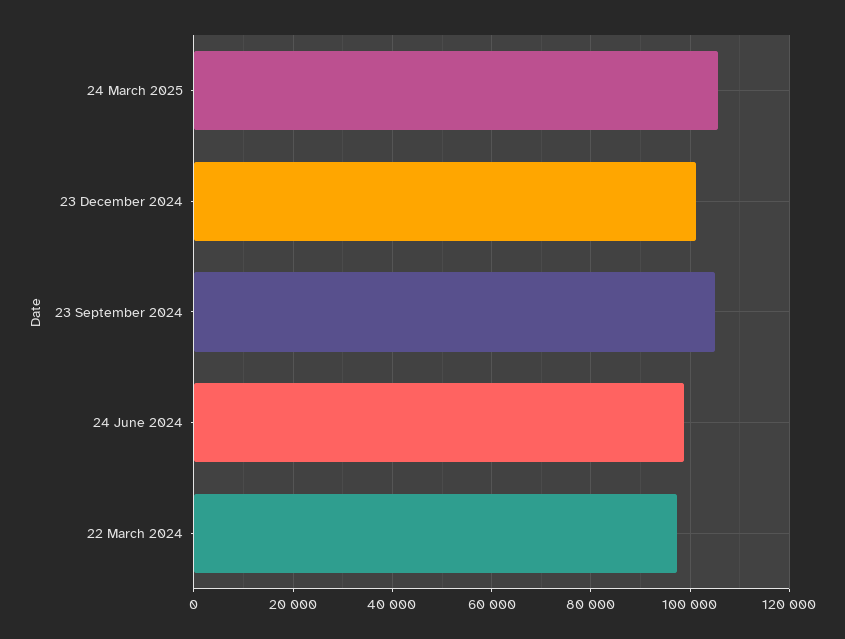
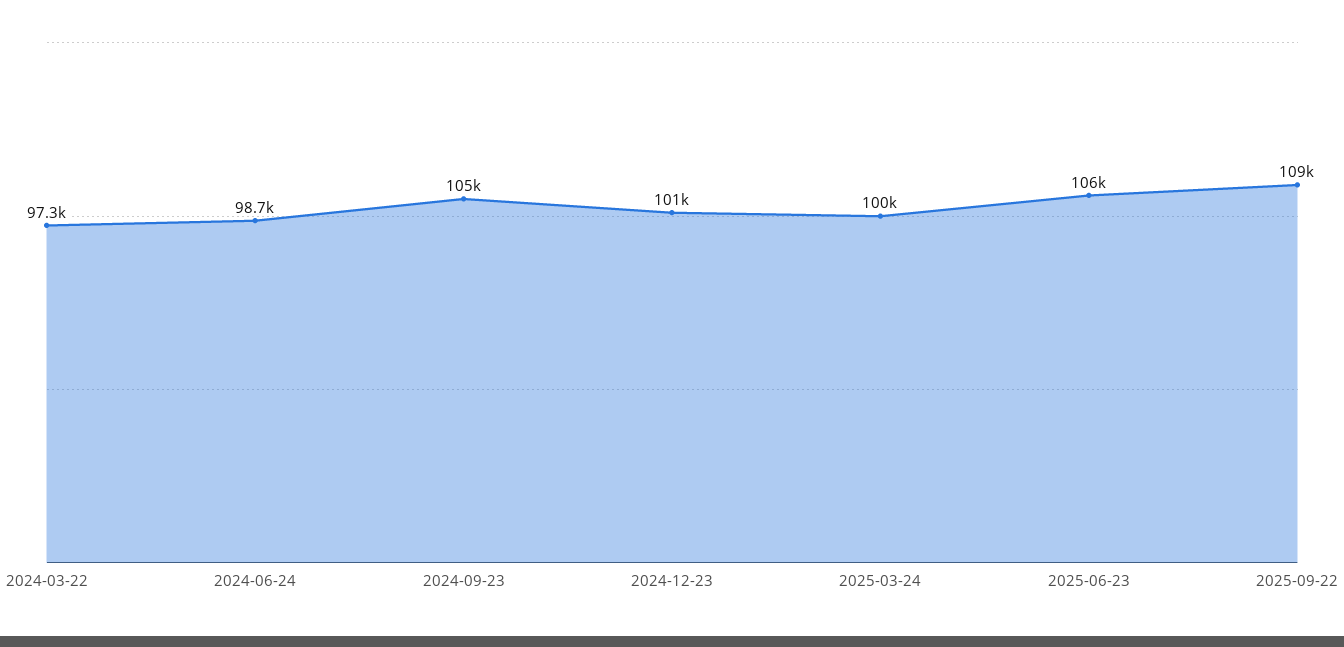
24 March 2025: 106000 -> 100000
2025-06-23: none -> 106000
2025-09-22: none -> 109000

